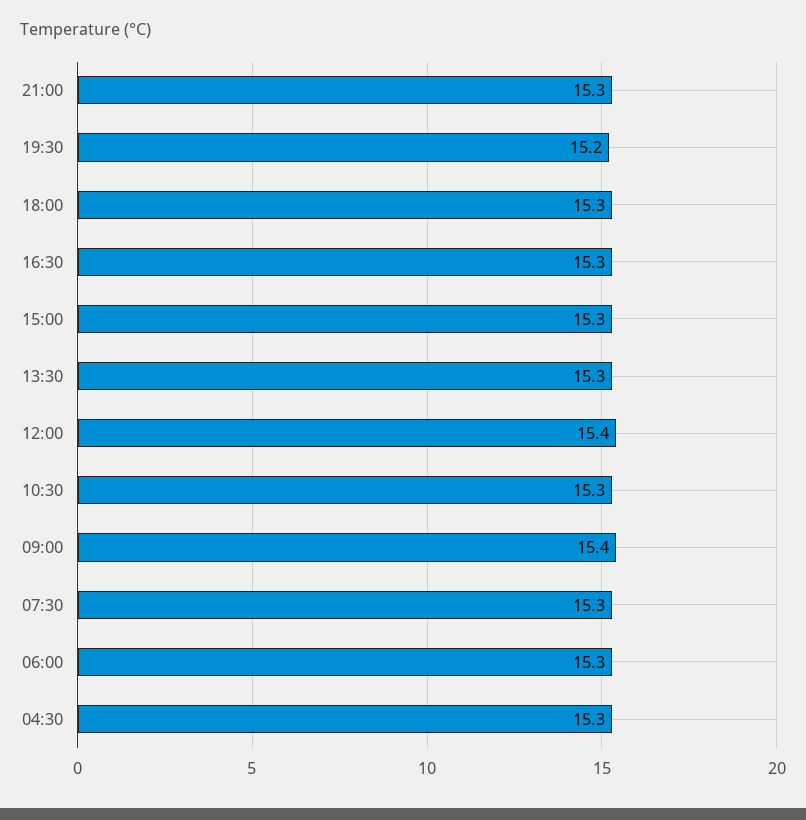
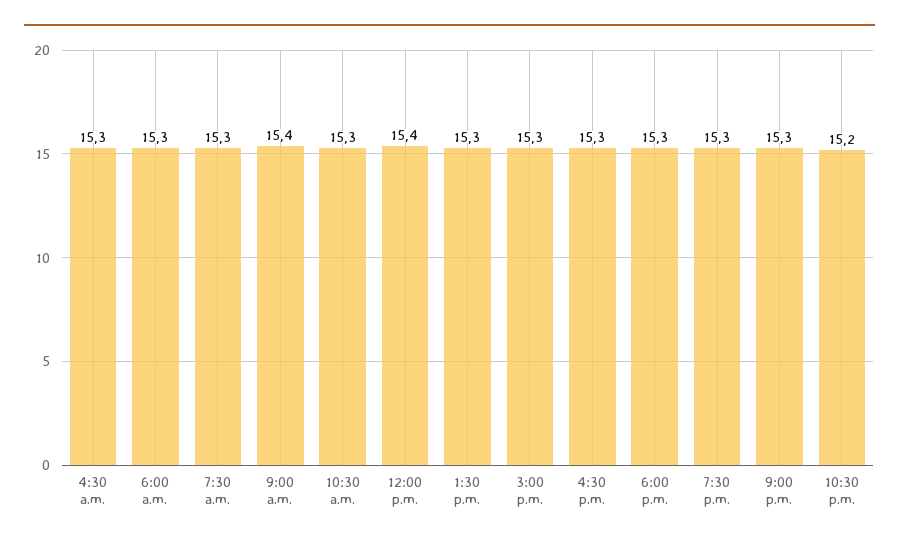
19:30: 15.2 -> 15.3
10:30 p.m.: none -> 15.2

